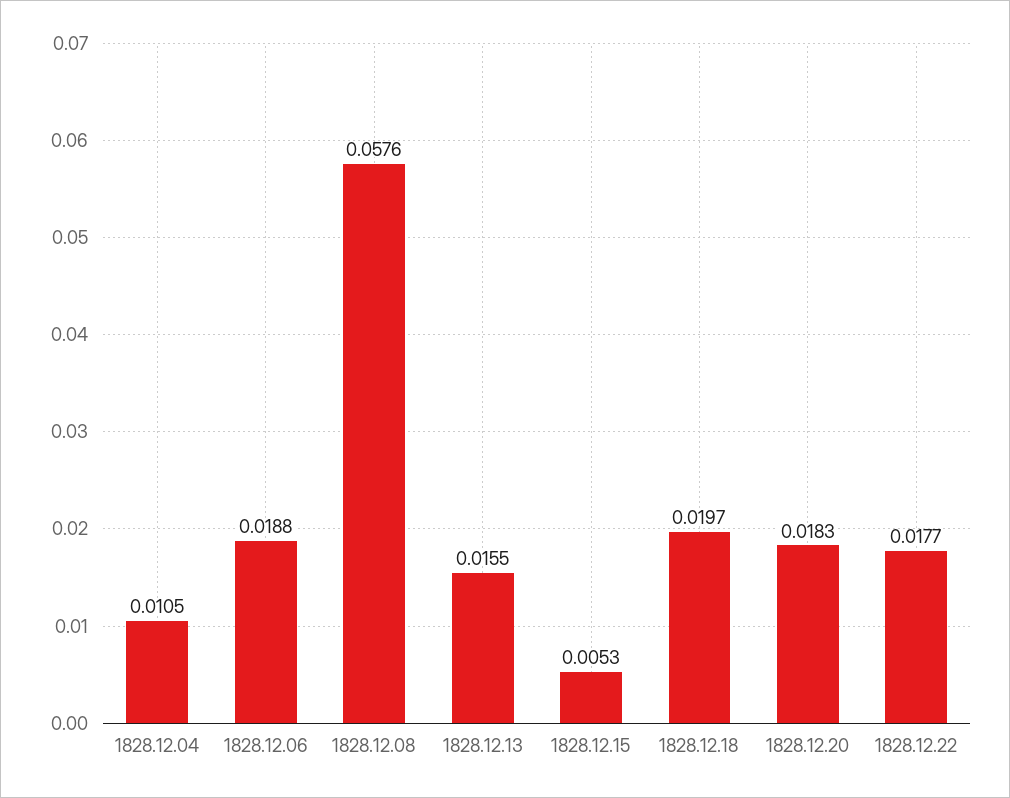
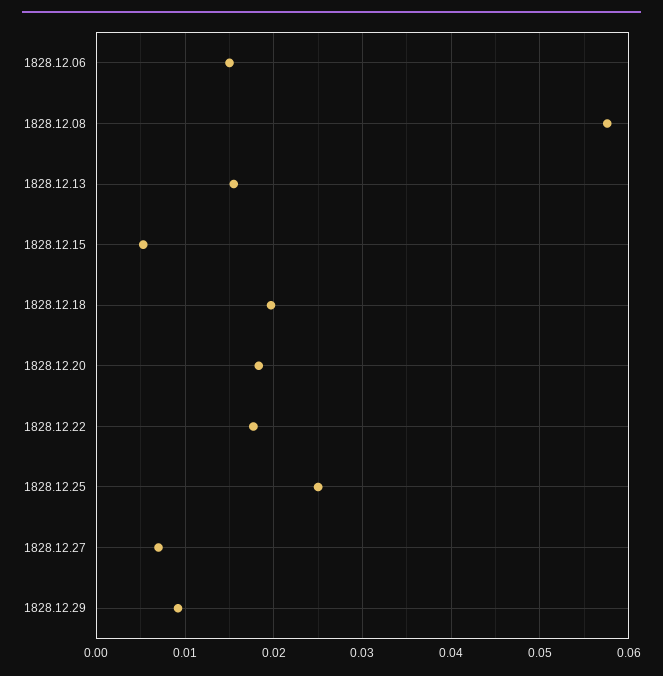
1828.12.04: 0.0105 -> none
1828.12.06: 0.0188 -> 0.015
1828.12.25: none -> 0.025
1828.12.27: none -> 0.007
1828.12.29: none -> 0.009

